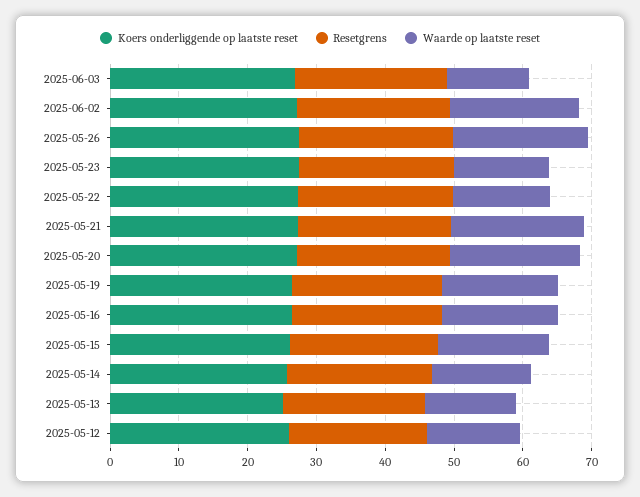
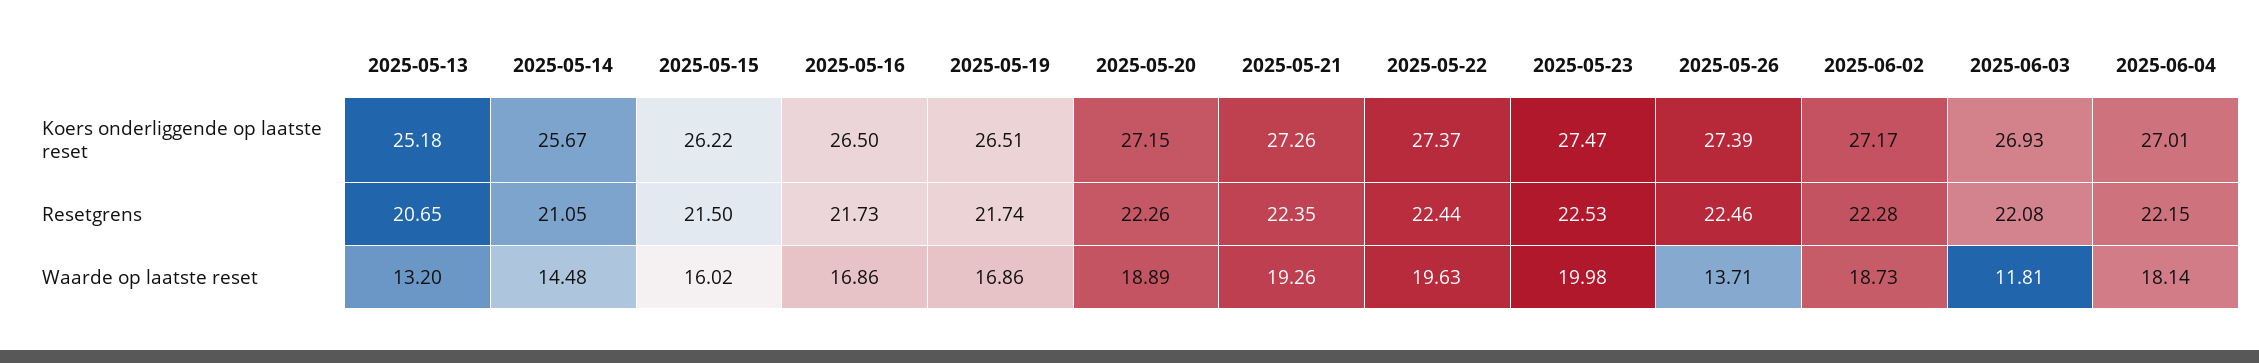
Waarde op laatste reset, 2025-05-26: 20 -> 13.71
Waarde op laatste reset, 2025-05-23: 14 -> 19.98
Waarde op laatste reset, 2025-05-22: 14 -> 19.63
Koers onderliggende op laatste reset, 2025-05-12: 26 -> none
Resetgrens, 2025-05-12: 20 -> none
Waarde op laatste reset, 2025-05-12: 14 -> none
Koers onderliggende op laatste reset, 2025-06-04: none -> 27.01
Resetgrens, 2025-06-04: none -> 22.15
Waarde op laatste reset, 2025-06-04: none -> 18.14

